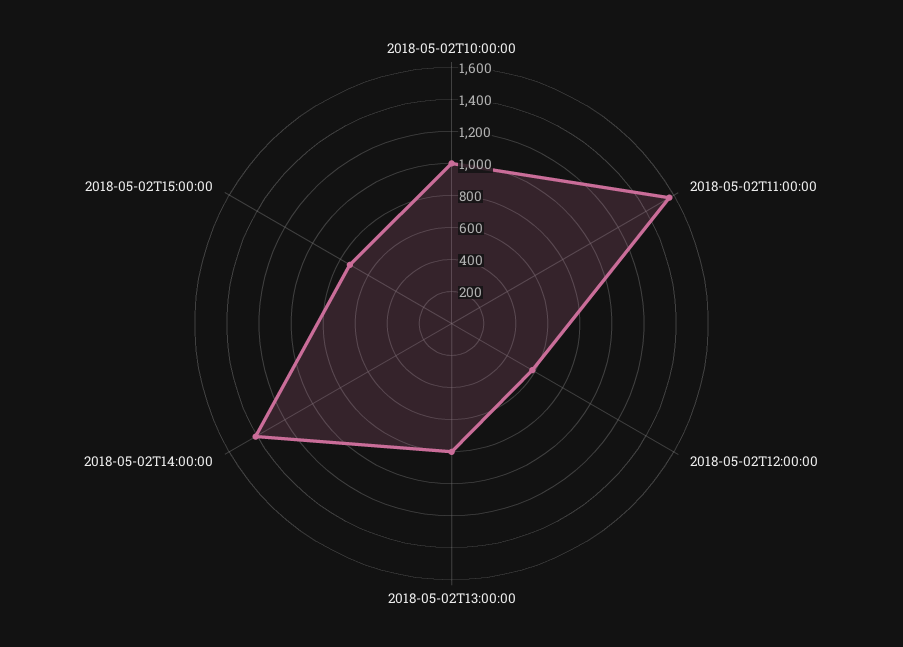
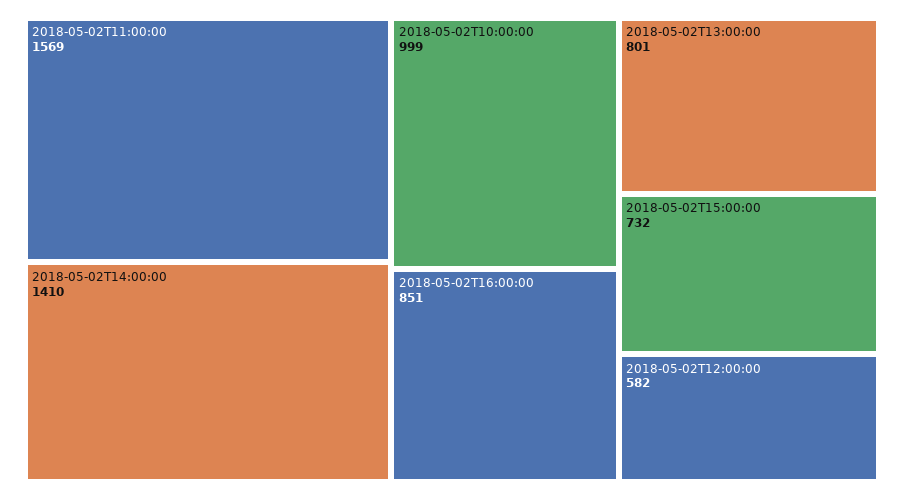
2018-05-02T16:00:00: none -> 851

